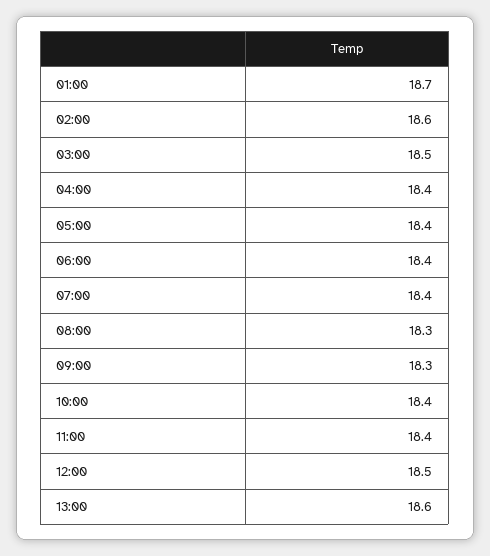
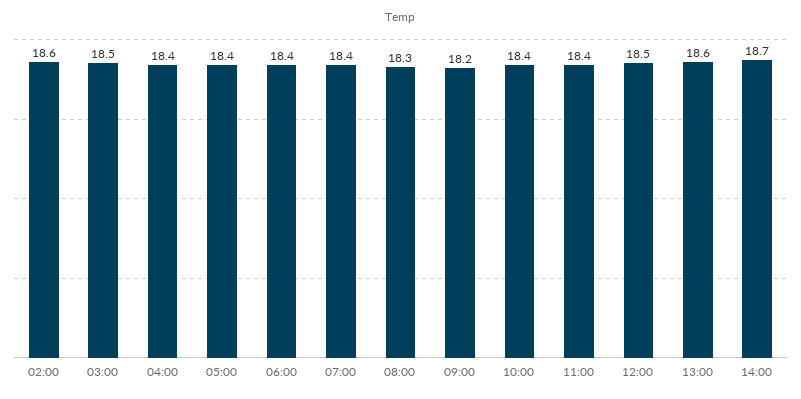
01:00: 18.7 -> none
09:00: 18.3 -> 18.2
14:00: none -> 18.7

